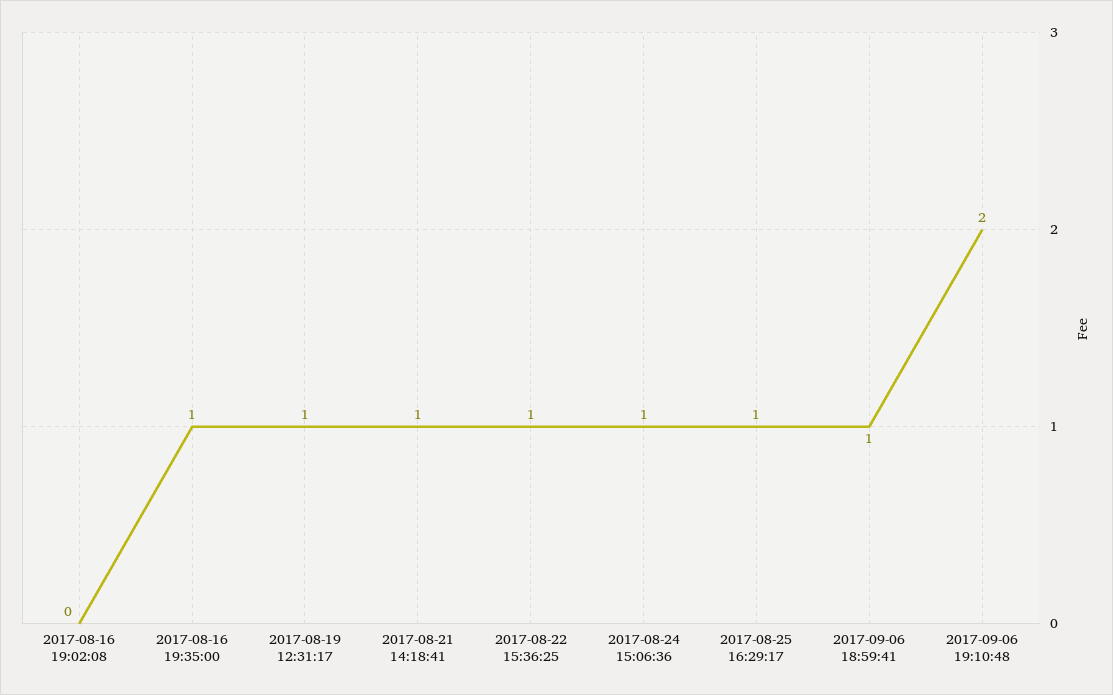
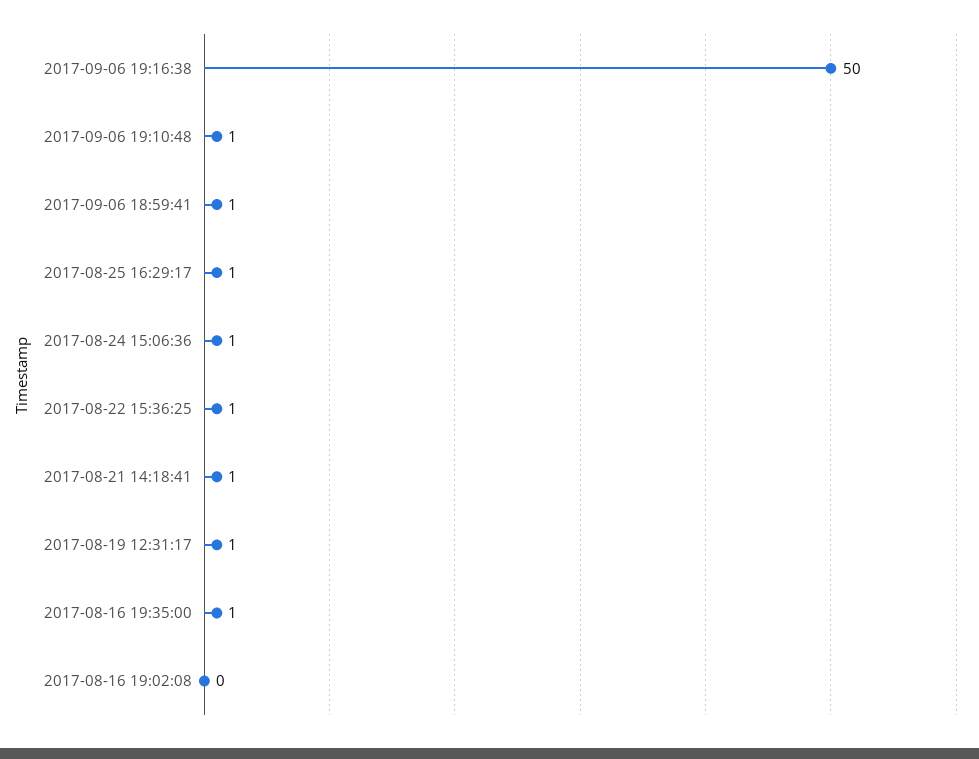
2017-09-06 19:10:48: 2 -> 1
2017-09-06 19:16:38: none -> 50

